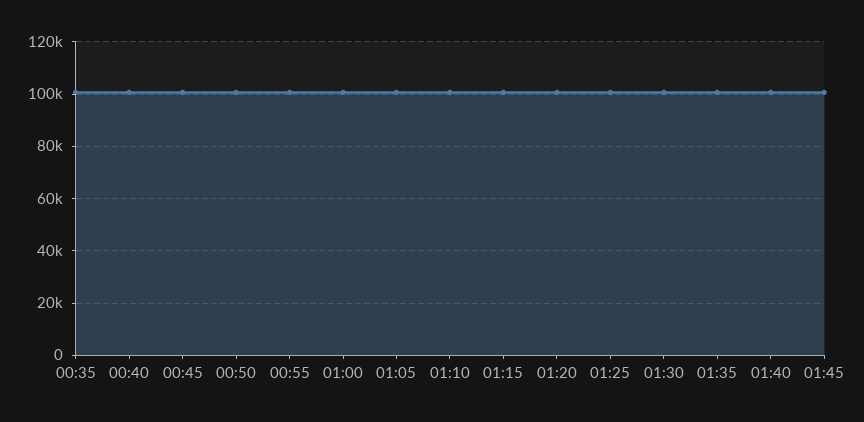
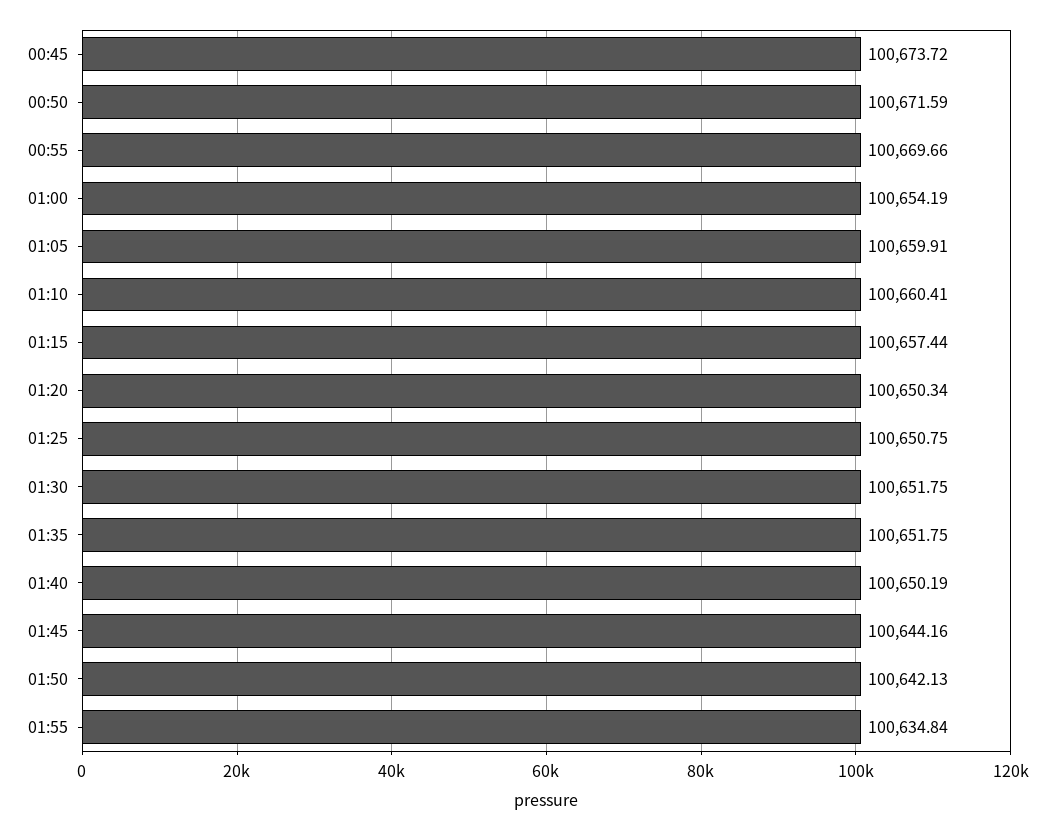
00:35: 100000 -> none
00:40: 100000 -> none
01:50: none -> 100642.13
01:55: none -> 100634.84

